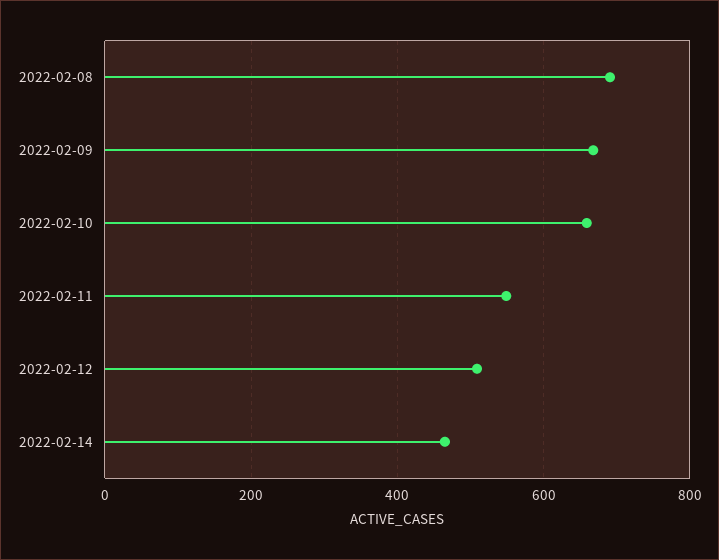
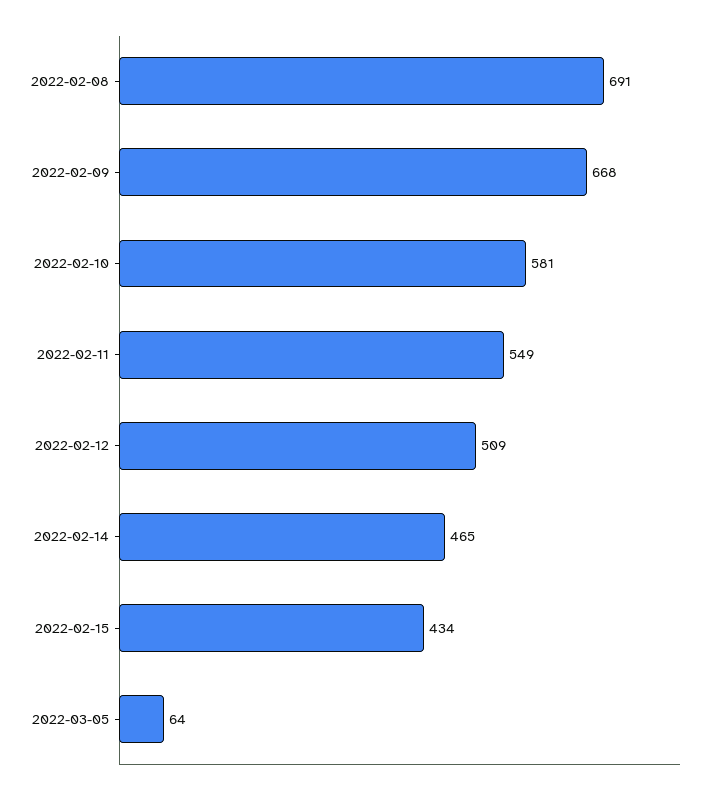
2022-02-10: 660 -> 581
2022-02-15: none -> 434
2022-03-05: none -> 64

